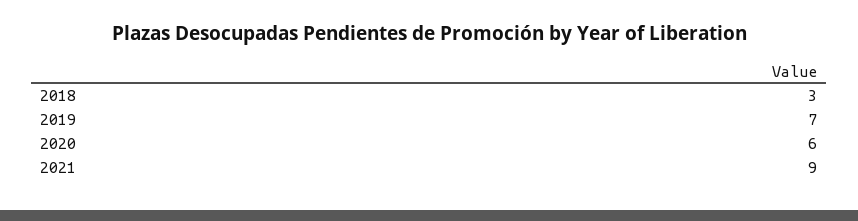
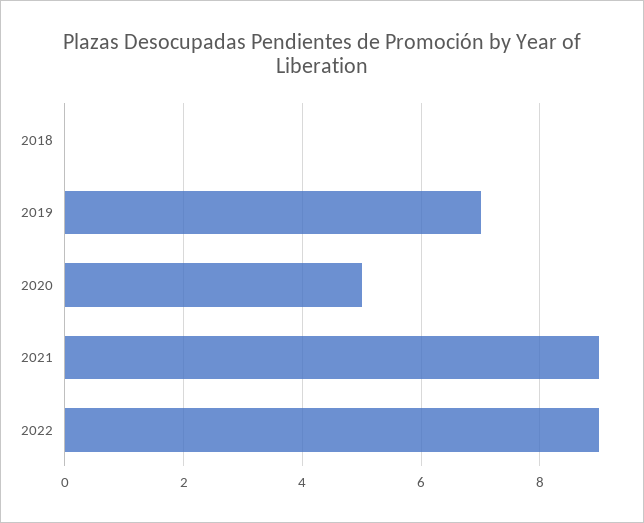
2018: 3 -> 0
2020: 6 -> 5
2022: none -> 9

